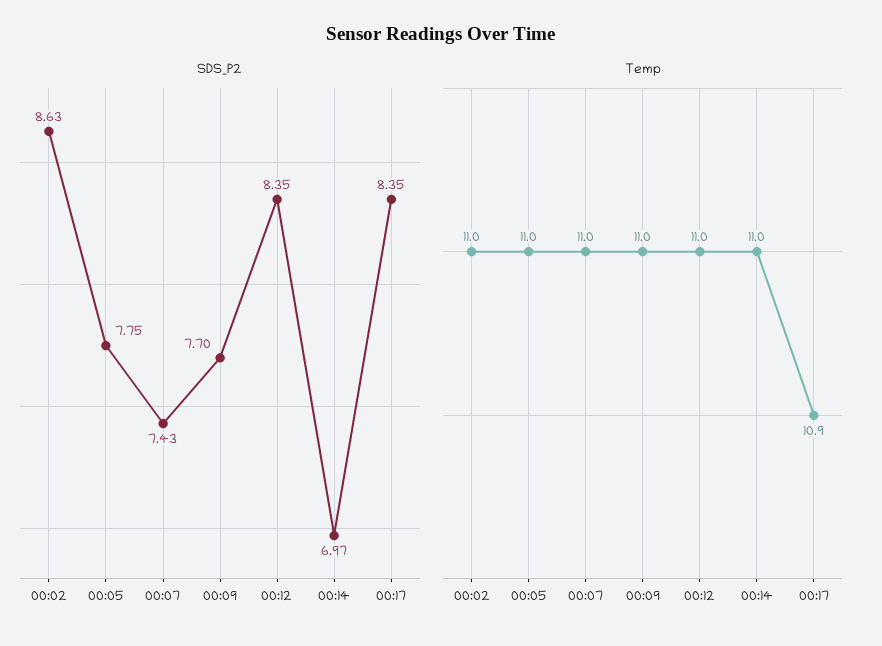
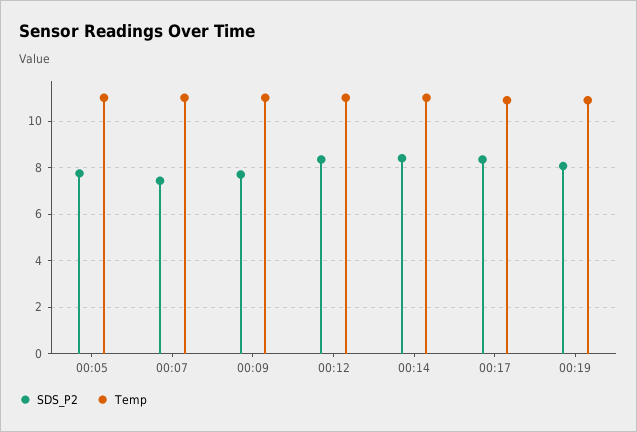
SDS_P2, 00:02: 8.63 -> none
SDS_P2, 00:14: 6.97 -> 8.5
Temp, 00:02: 11 -> none
SDS_P2, 00:19: none -> 8
Temp, 00:19: none -> 11

